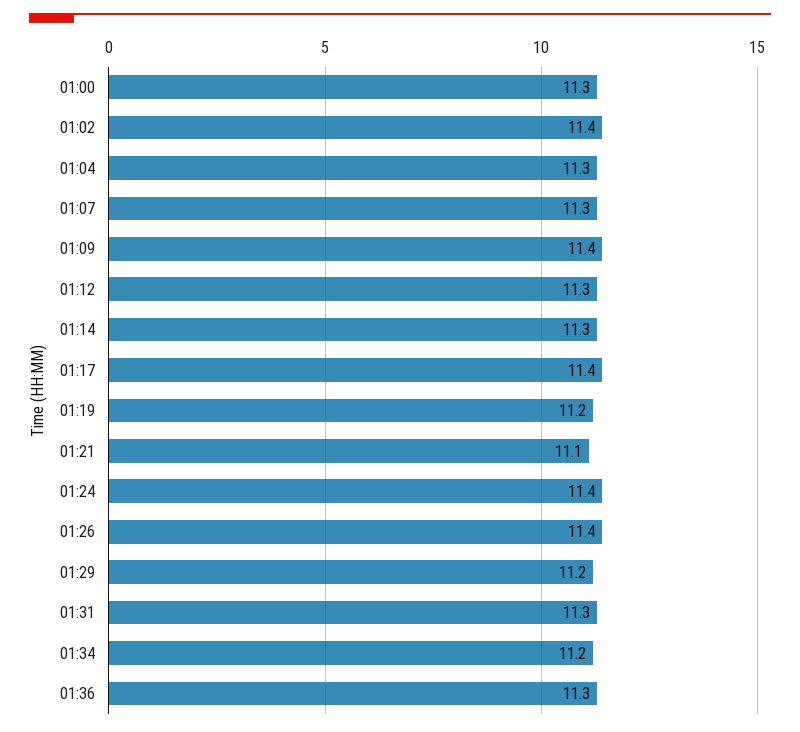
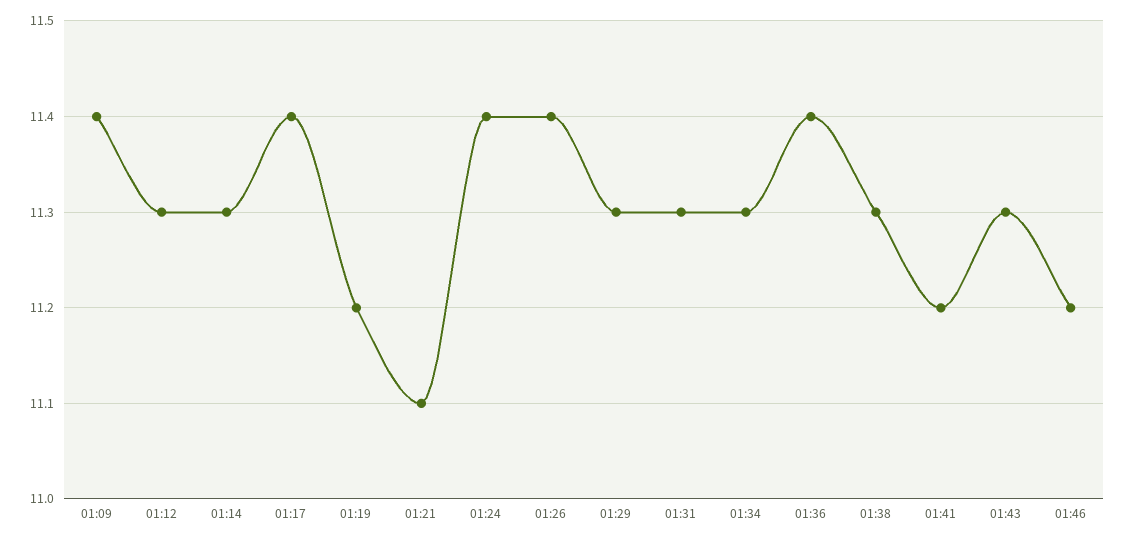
01:00: 11.3 -> none
01:02: 11.4 -> none
01:04: 11.3 -> none
01:07: 11.3 -> none
01:29: 11.2 -> 11.3
01:34: 11.2 -> 11.3
01:36: 11.3 -> 11.4
01:38: none -> 11.3
01:41: none -> 11.2
01:43: none -> 11.3
01:46: none -> 11.2

